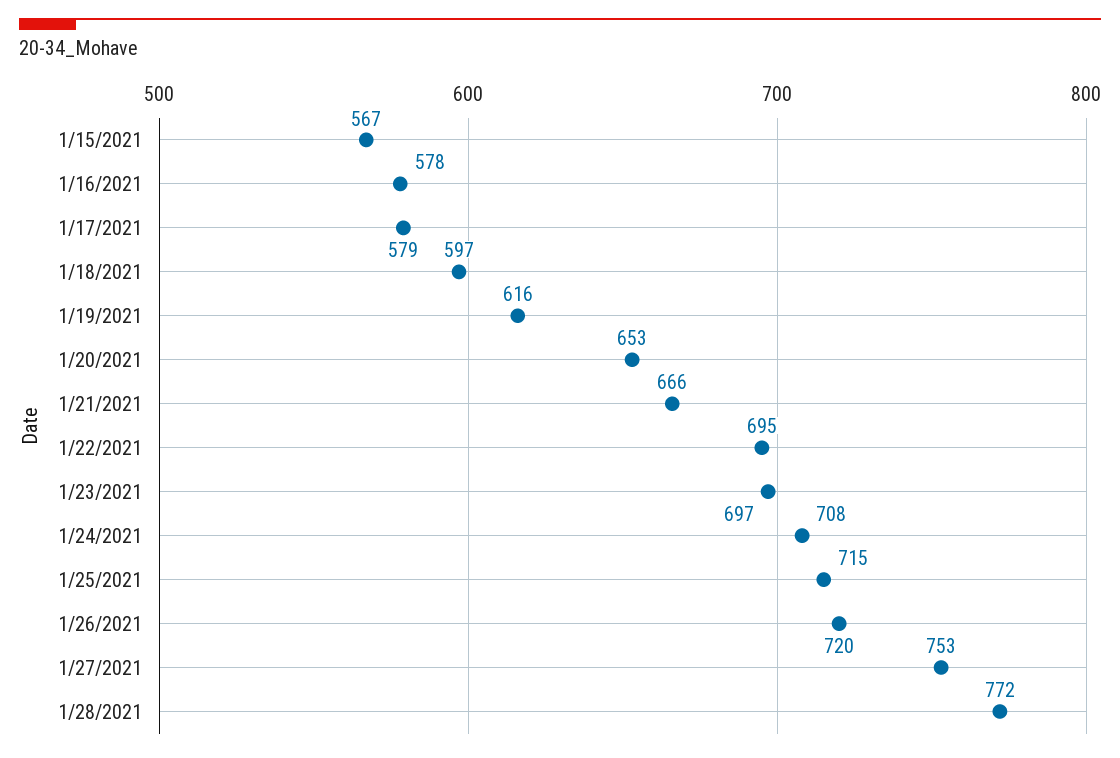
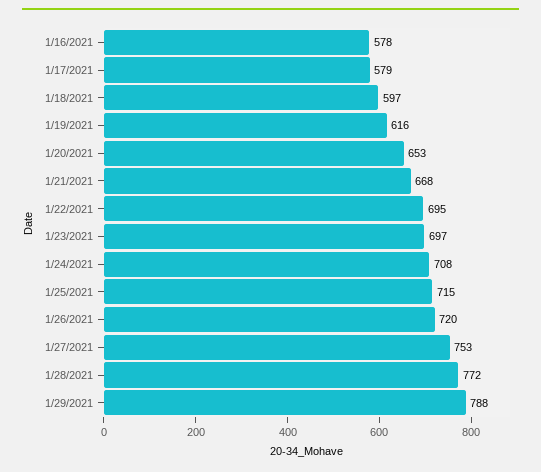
1/15/2021: 567 -> none
1/21/2021: 666 -> 668
1/29/2021: none -> 788

